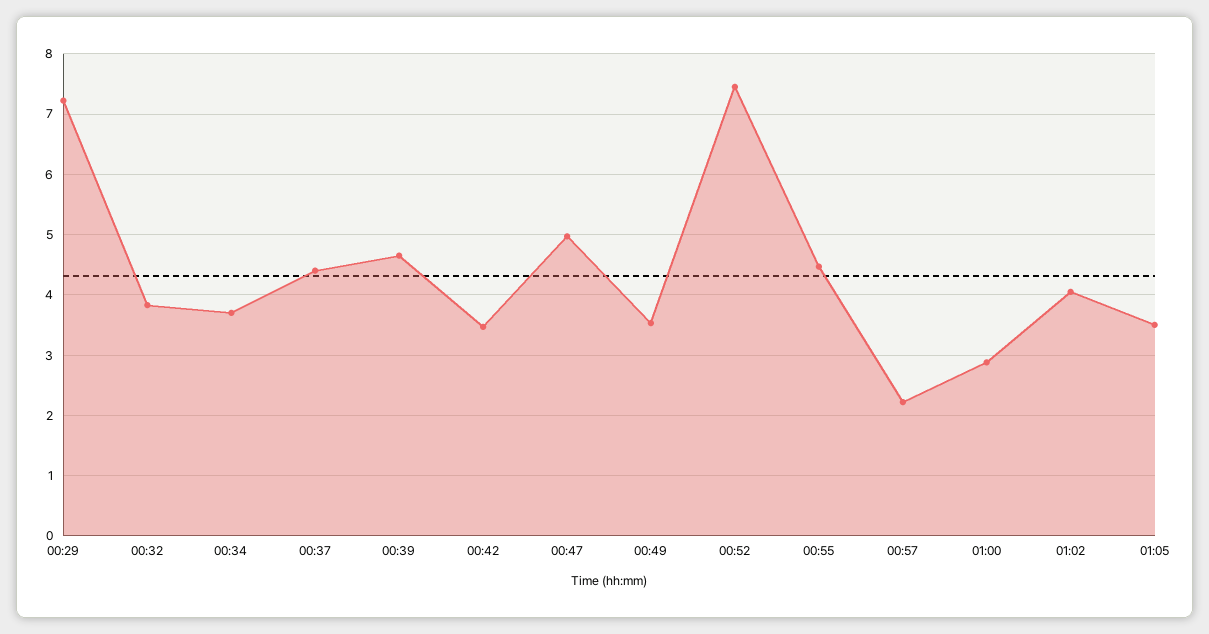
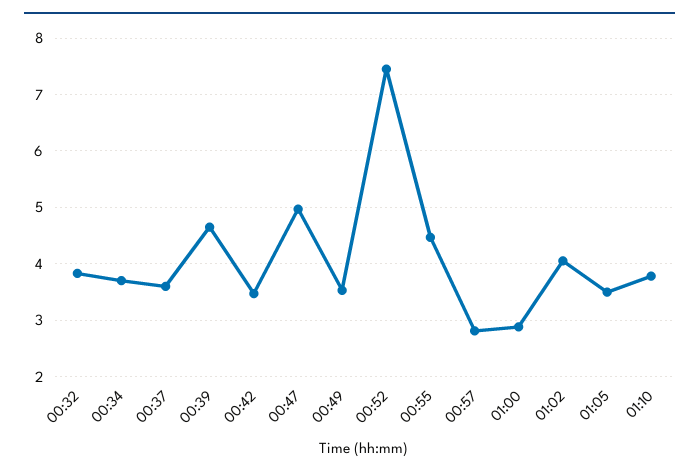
00:29: 7.2 -> none
00:37: 4.4 -> 3.6
00:57: 2.2 -> 2.8
01:10: none -> 3.8

